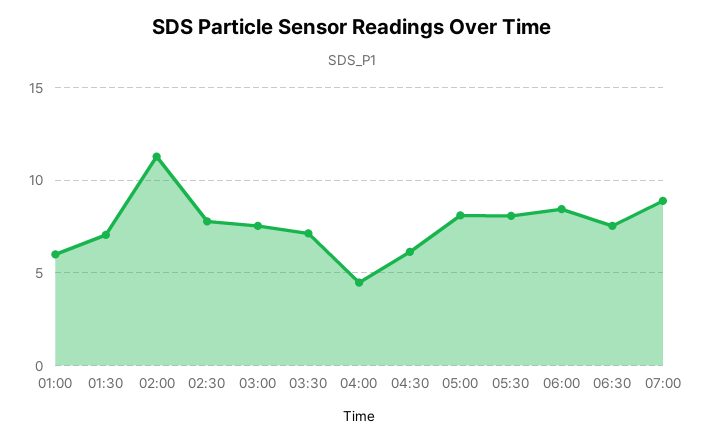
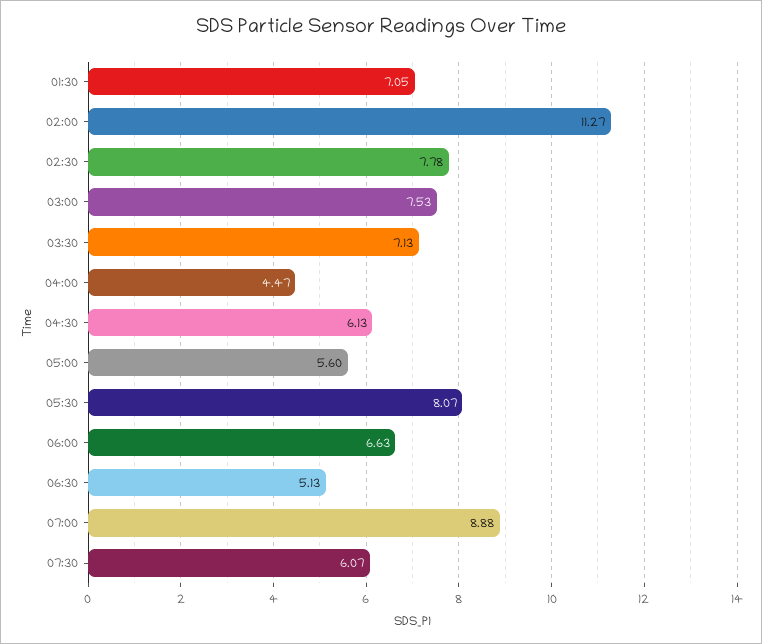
01:00: 6 -> none
05:00: 8 -> 5.6
06:00: 8.5 -> 6.63
06:30: 7.5 -> 5.13
07:30: none -> 6.07

